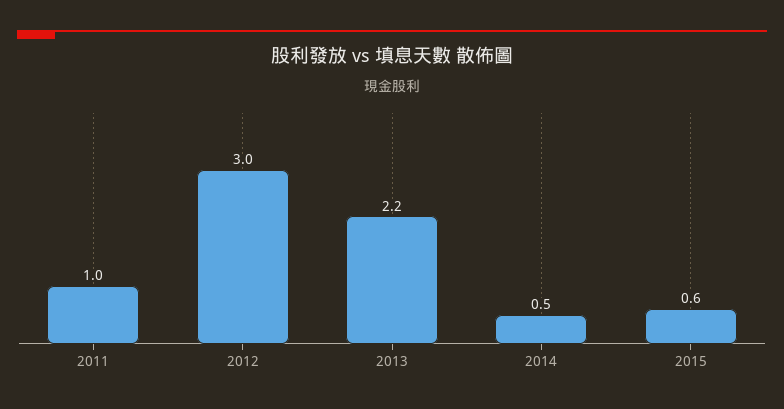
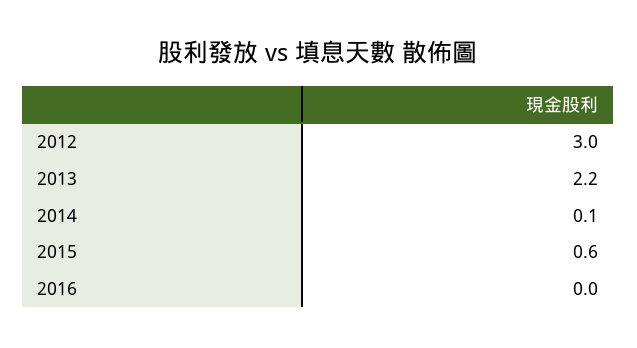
2011: 1 -> none
2014: 0.5 -> 0.1
2016: none -> 0

